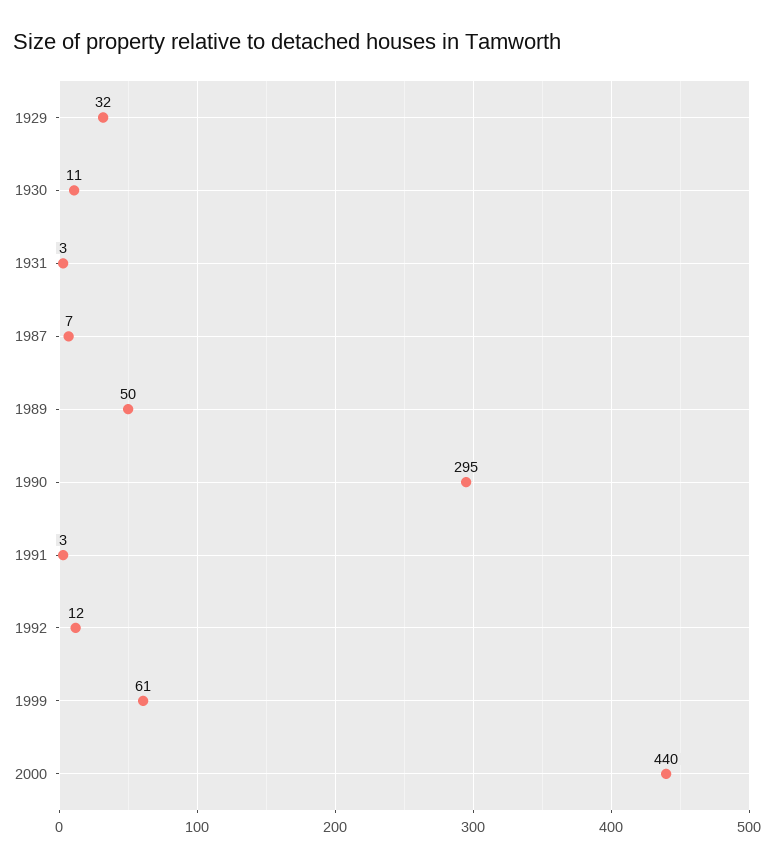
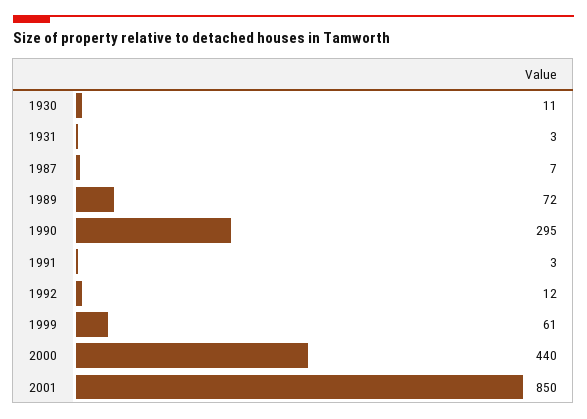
1929: 32 -> none
1989: 50 -> 72
2001: none -> 850

